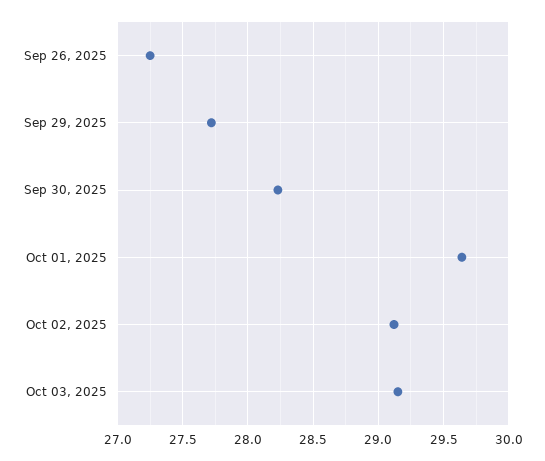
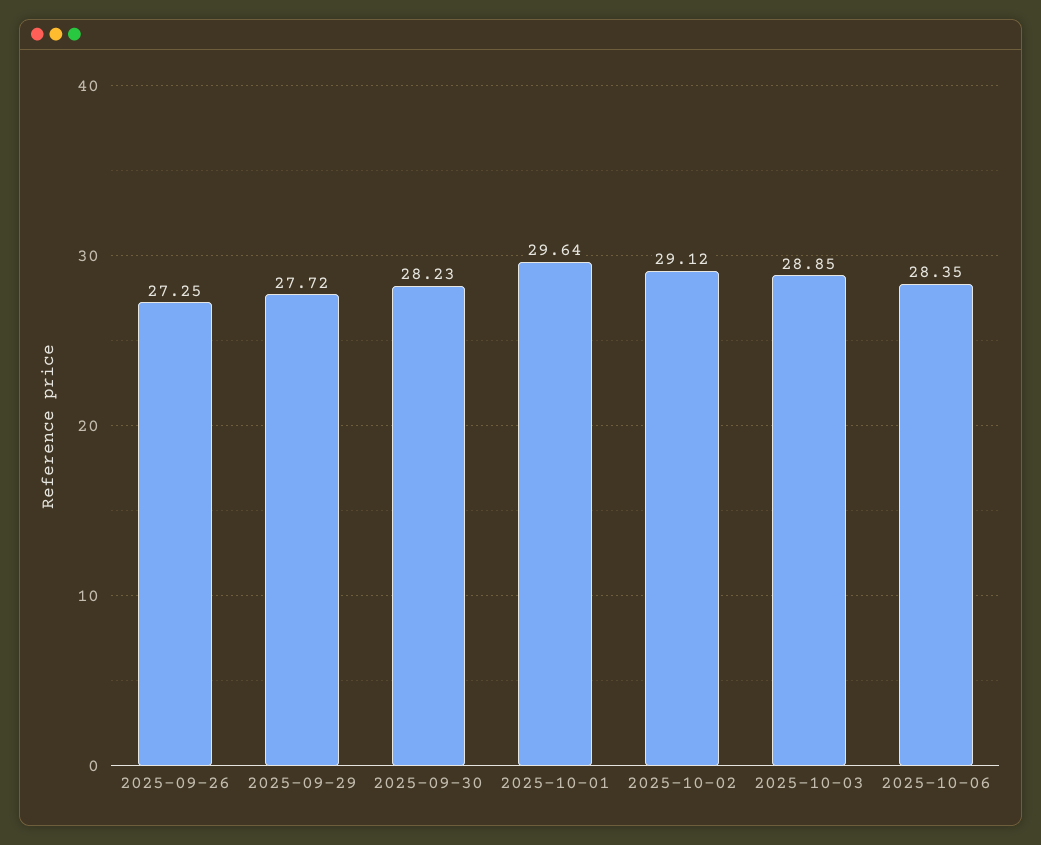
Oct 03, 2025: 29.15 -> 28.85
2025-10-06: none -> 28.35

